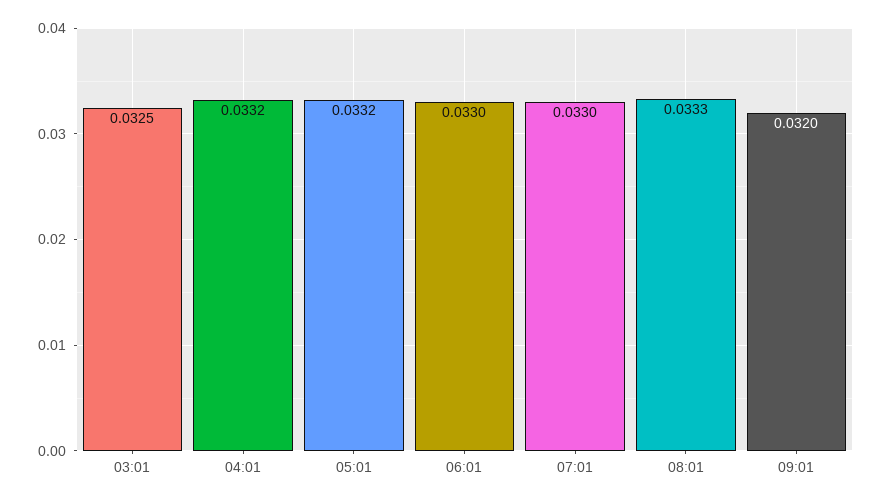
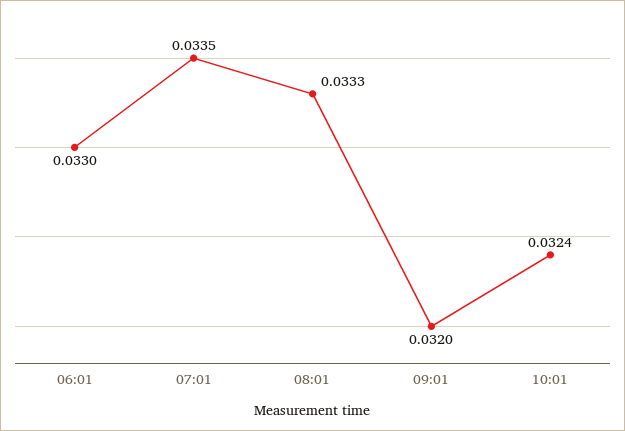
03:01: 0.0325 -> none
04:01: 0.0332 -> none
05:01: 0.0332 -> none
07:01: 0.033 -> 0.0335
10:01: none -> 0.0324

